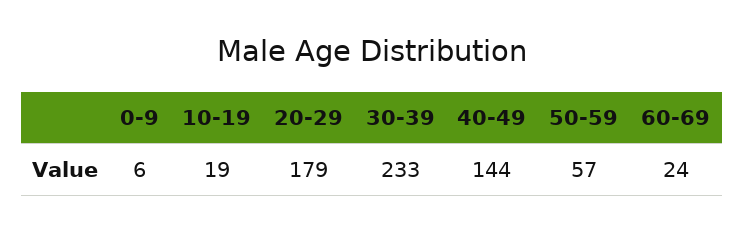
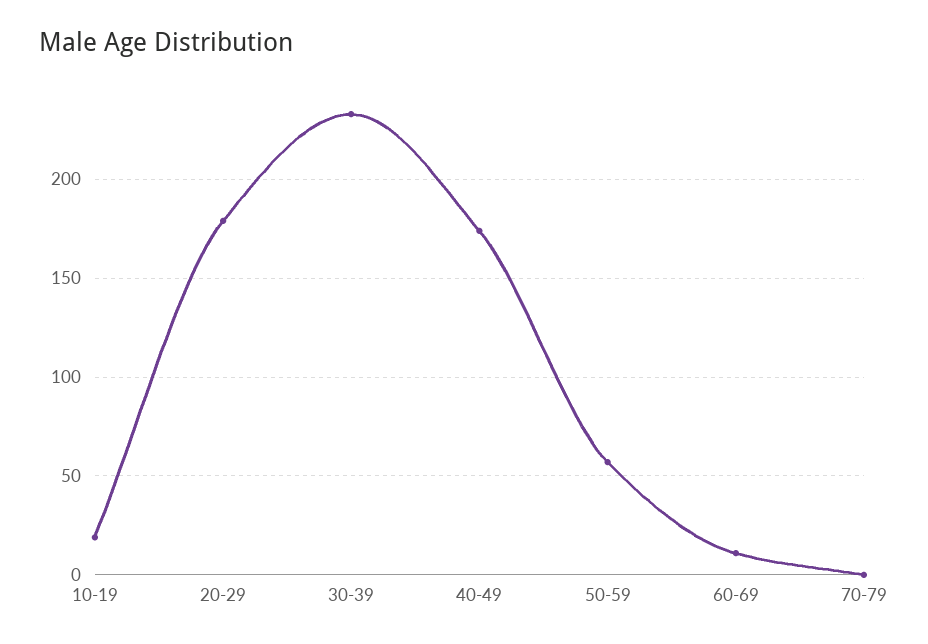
0-9: 6 -> none
40-49: 144 -> 175
60-69: 24 -> 10
70-79: none -> 0

